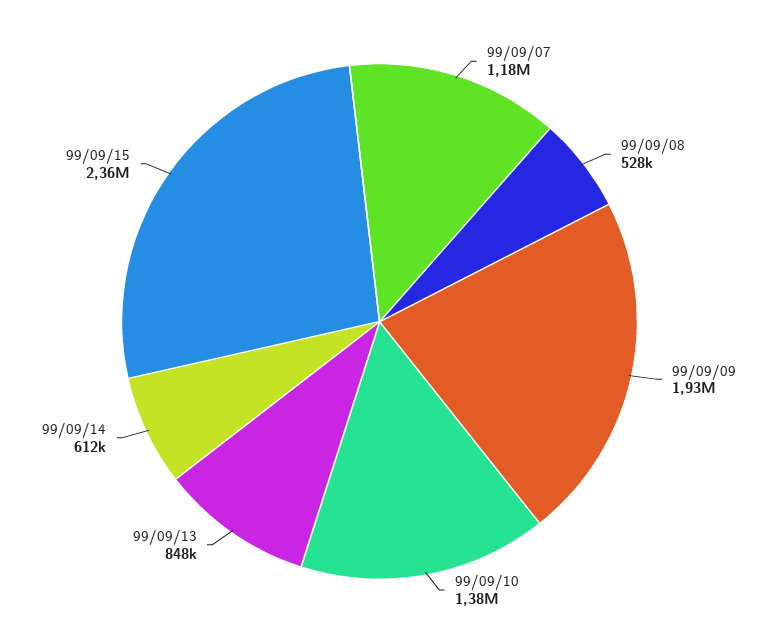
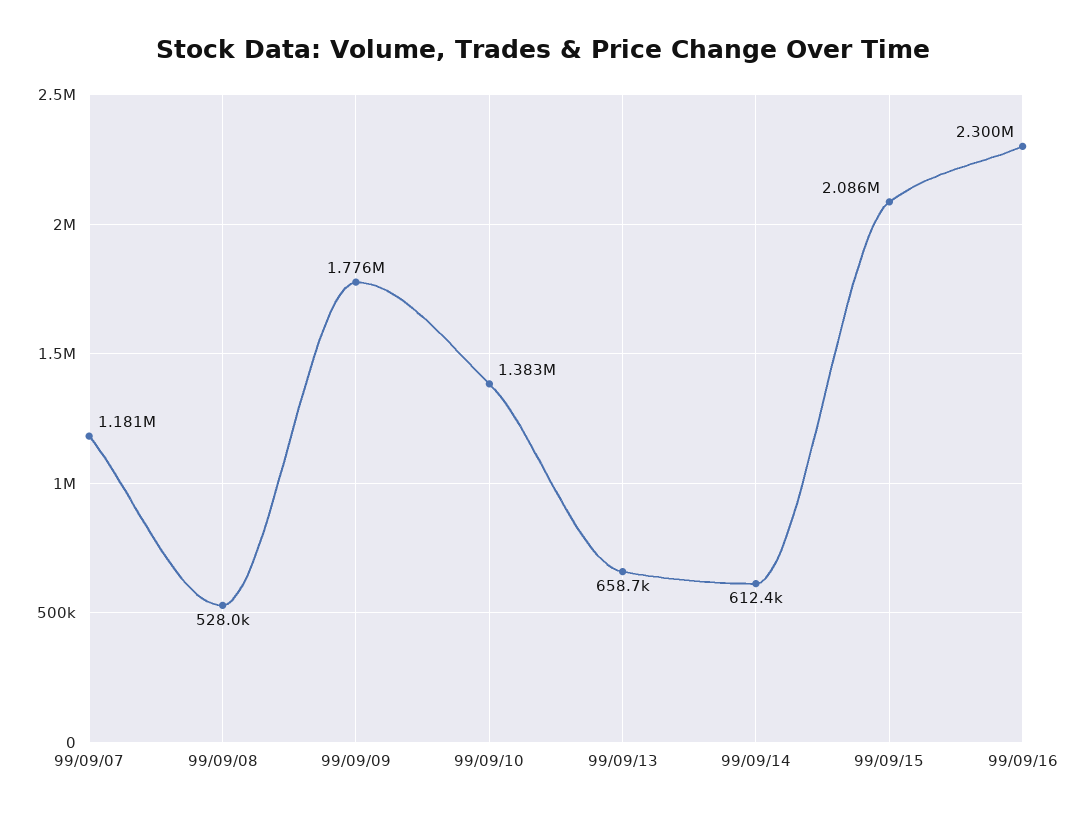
99/09/09: 1930000 -> 1776000
99/09/13: 848000 -> 658700
99/09/15: 2360000 -> 2086000
99/09/16: none -> 2300000

